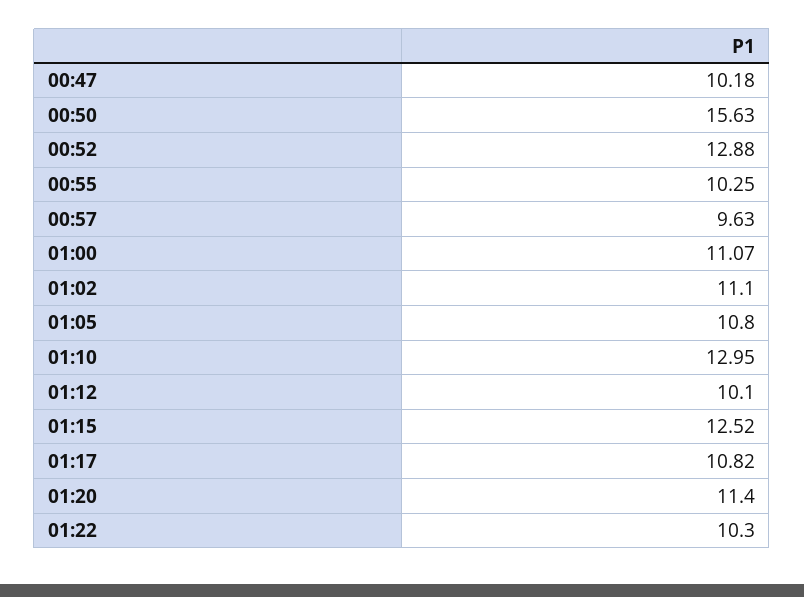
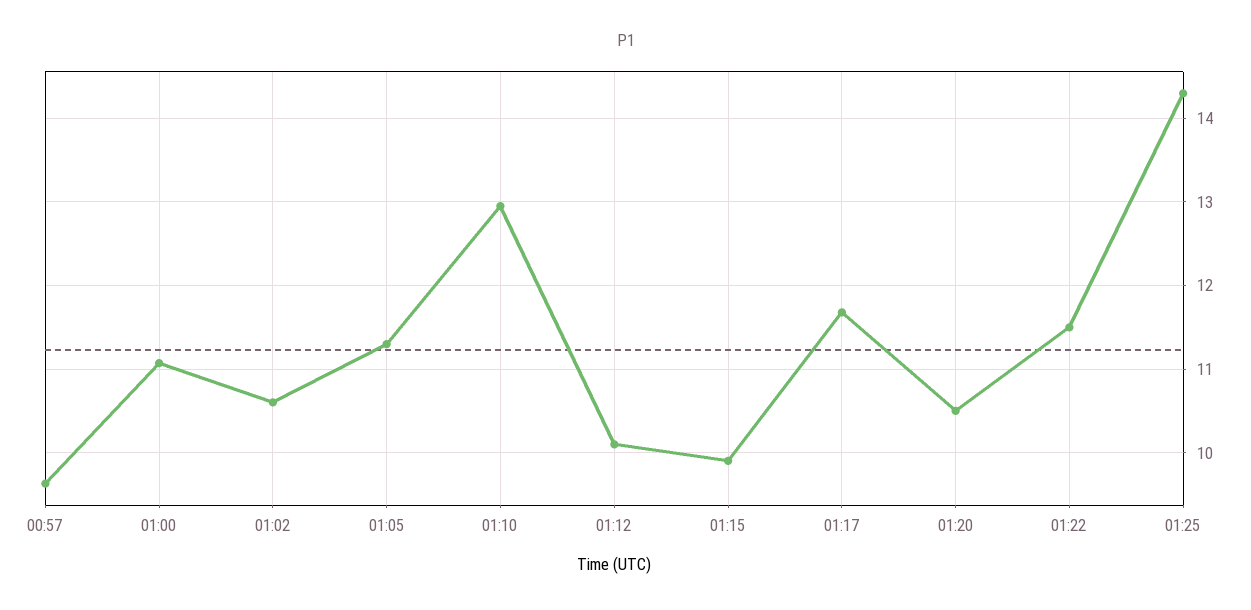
00:47: 10.18 -> none
00:50: 15.63 -> none
00:52: 12.88 -> none
00:55: 10.25 -> none
01:02: 11.1 -> 10.6
01:05: 10.8 -> 11.3
01:15: 12.52 -> 9.9
01:17: 10.82 -> 11.7
01:20: 11.4 -> 10.5
01:22: 10.3 -> 11.5
01:25: none -> 14.3

